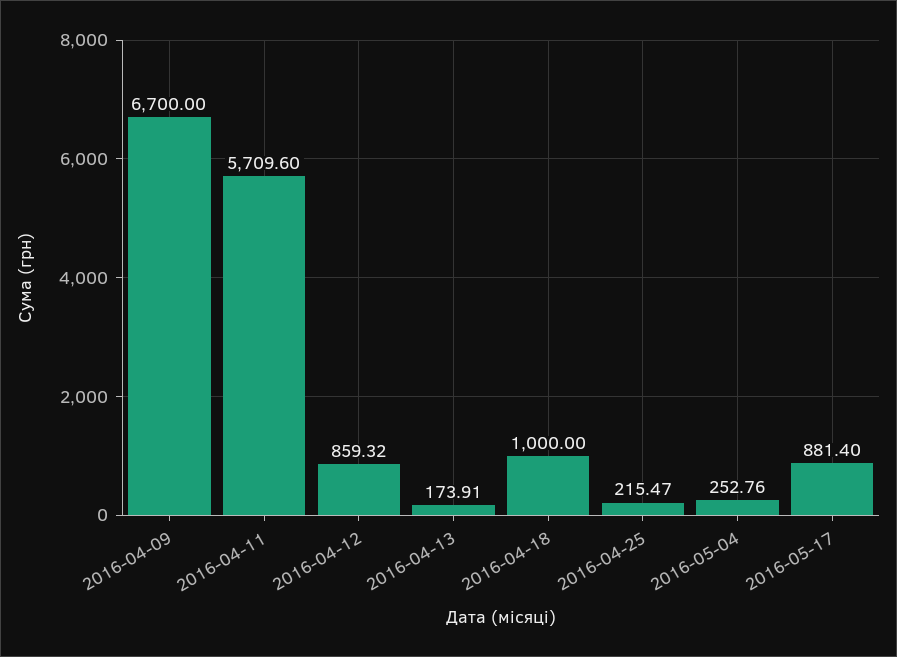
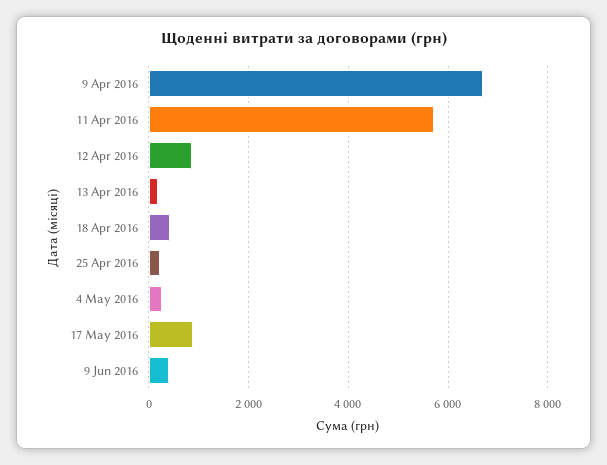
2016-04-18: 1000 -> 400
9 Jun 2016: none -> 400

